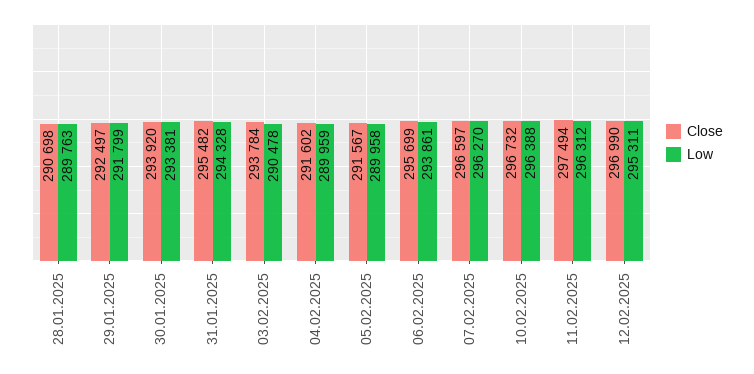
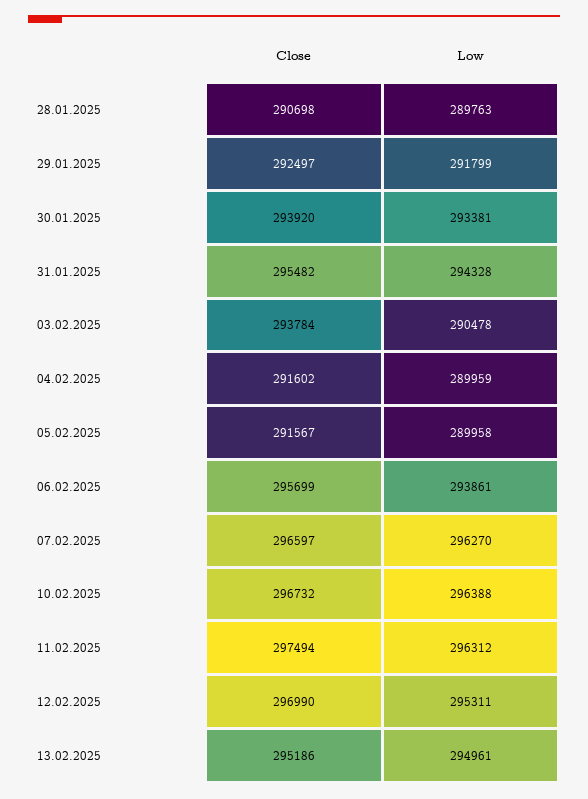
Close, 13.02.2025: none -> 295186
Low, 13.02.2025: none -> 294961

